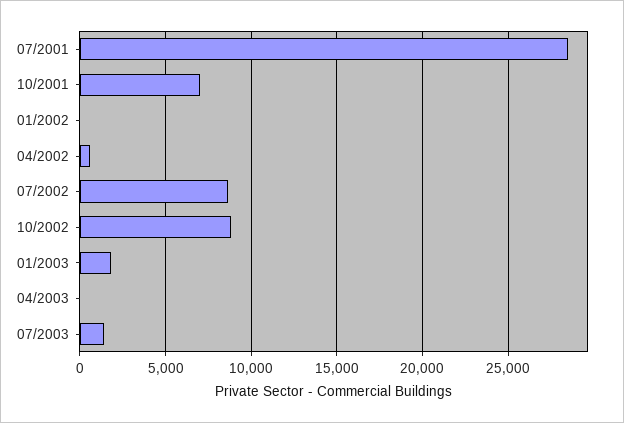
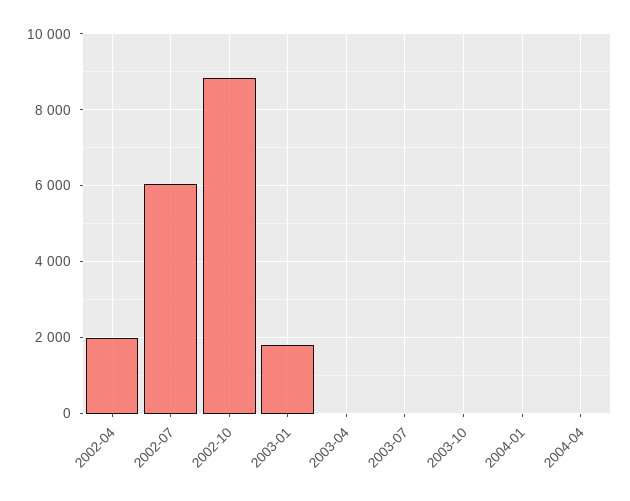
07/2001: 28500 -> none
10/2001: 7000 -> none
01/2002: 0 -> none
04/2002: 500 -> 2000
07/2002: 8500 -> 6000
07/2003: 1500 -> 0
2003-10: none -> 0
2004-01: none -> 0
2004-04: none -> 0

